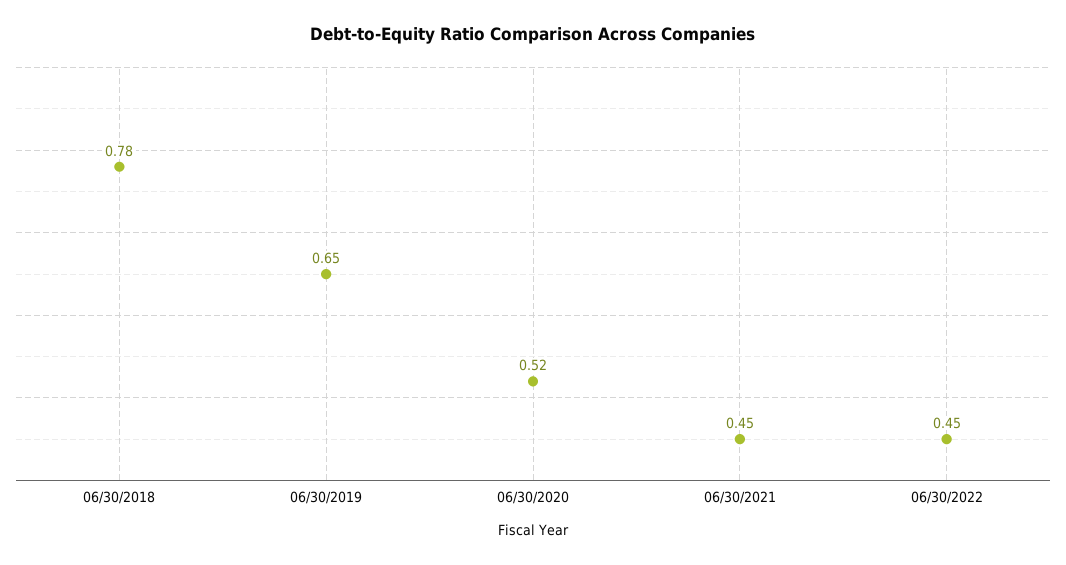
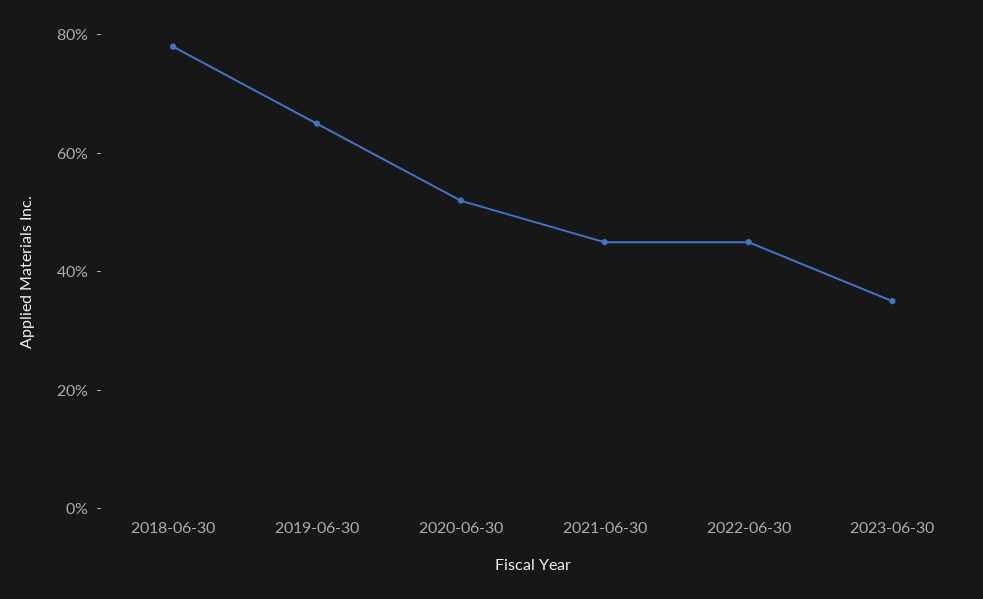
2023-06-30: none -> 0.35

